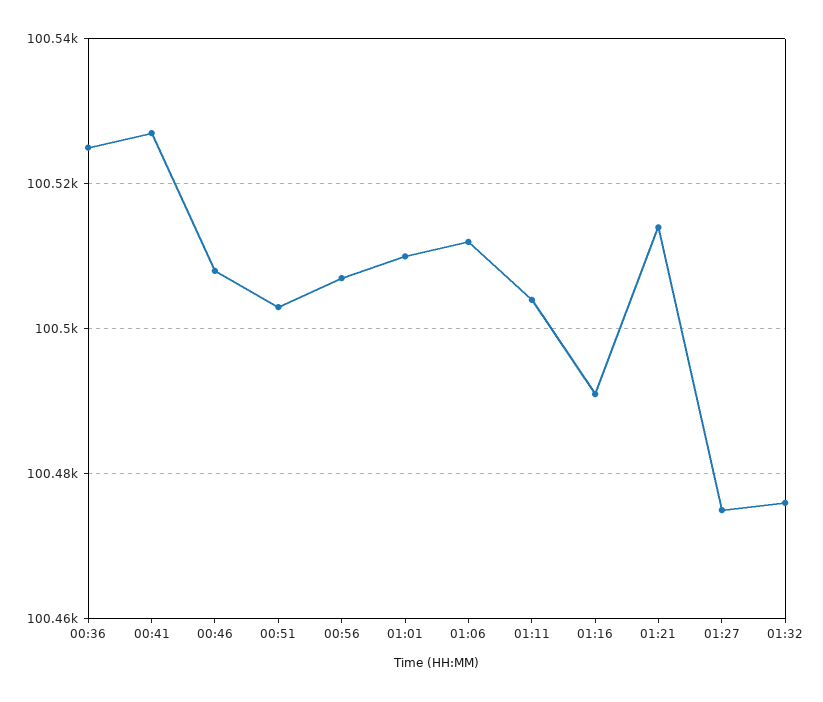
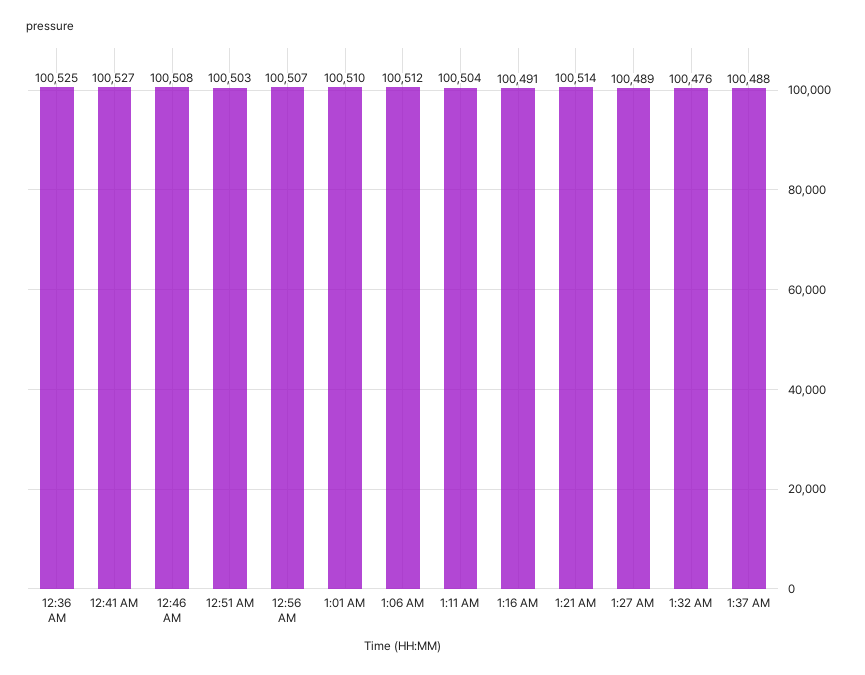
01:27: 100475 -> 100489
1:37 AM: none -> 100488

